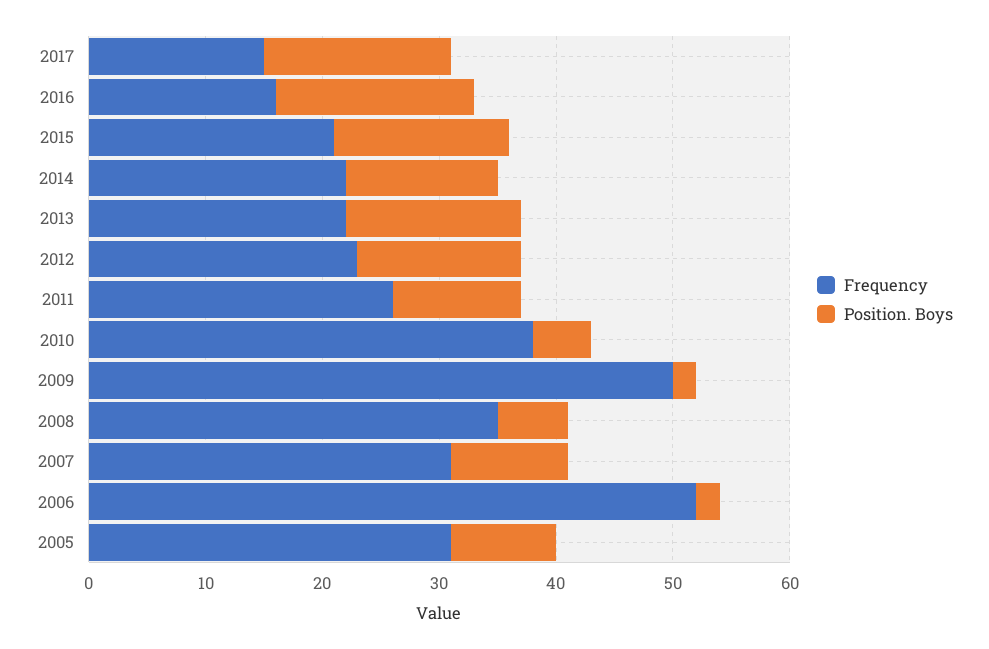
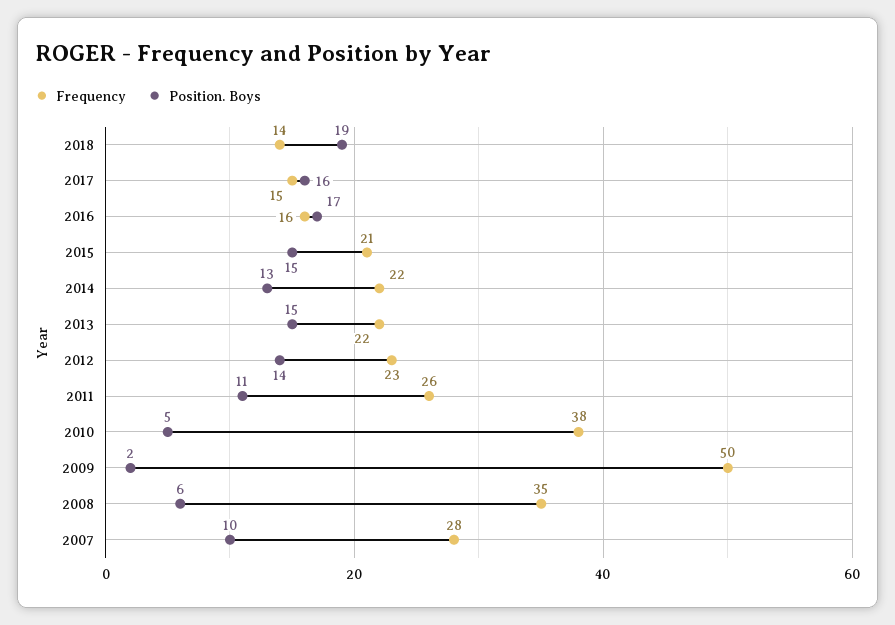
Frequency, 2007: 31 -> 28
Frequency, 2006: 52 -> none
Position. Boys, 2006: 2 -> none
Frequency, 2005: 31 -> none
Position. Boys, 2005: 9 -> none
Frequency, 2018: none -> 14
Position. Boys, 2018: none -> 19

